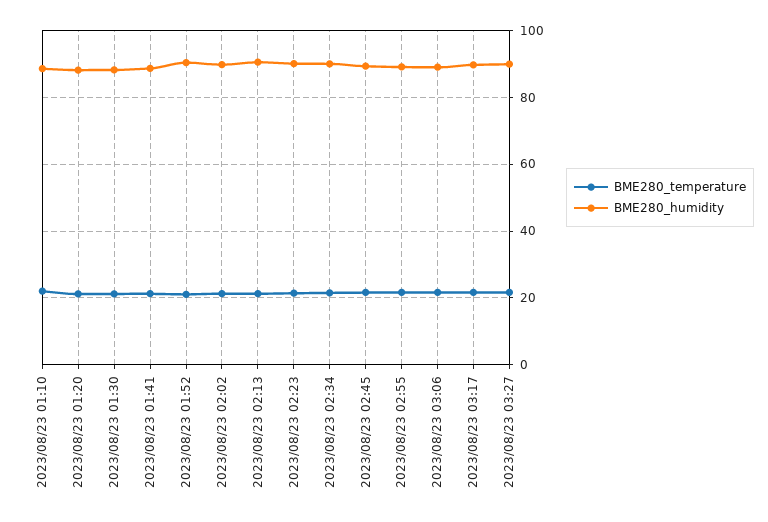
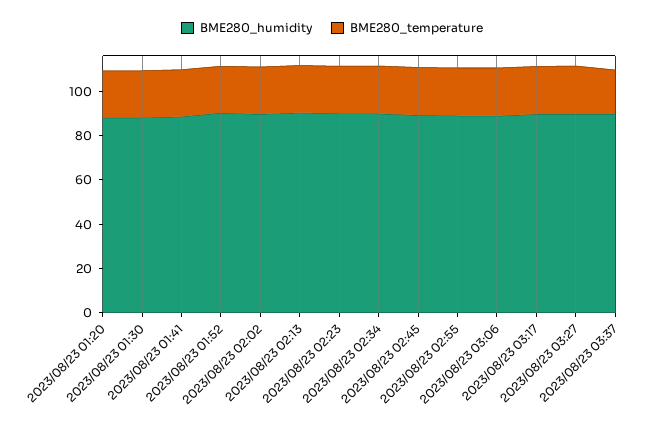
BME280_temperature, 2023/08/23 01:10: 22 -> none
BME280_humidity, 2023/08/23 01:10: 88 -> none
BME280_humidity, 2023/08/23 03:37: none -> 90
BME280_temperature, 2023/08/23 03:37: none -> 20

